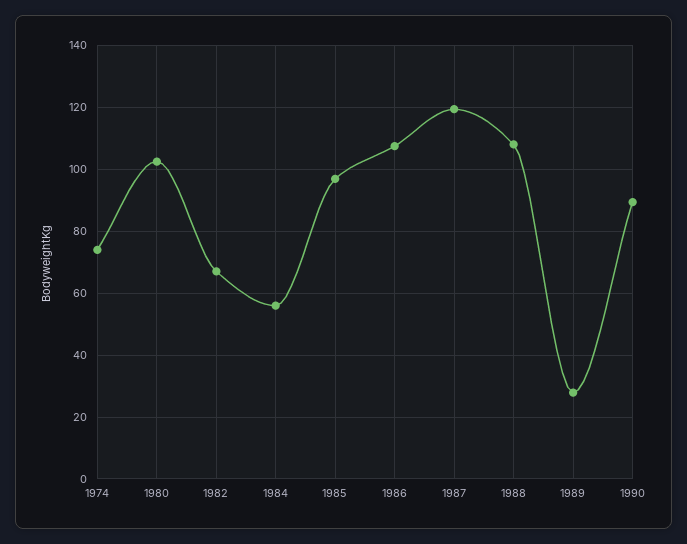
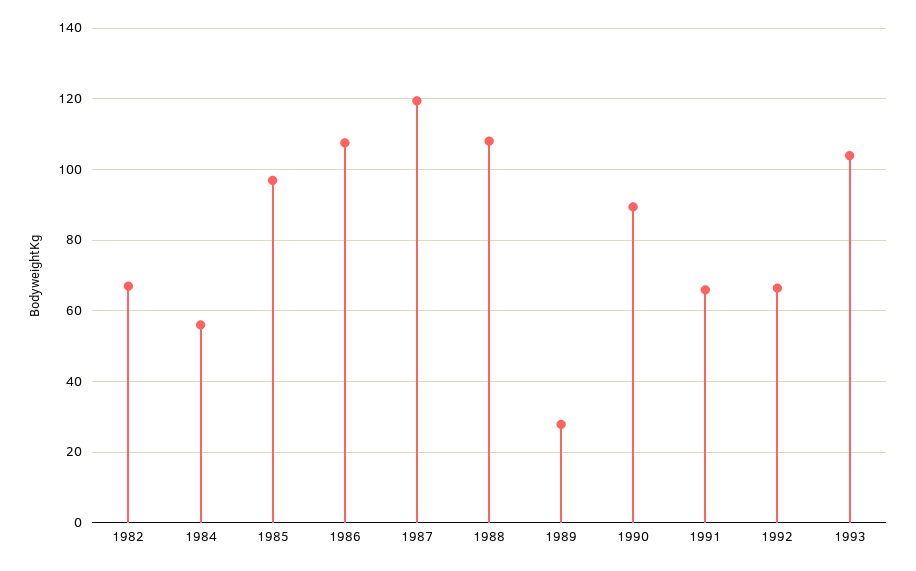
1974: 74 -> none
1980: 102 -> none
1991: none -> 66
1992: none -> 66
1993: none -> 104

